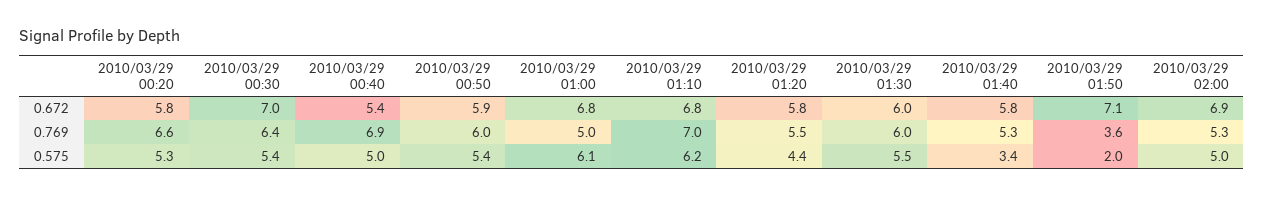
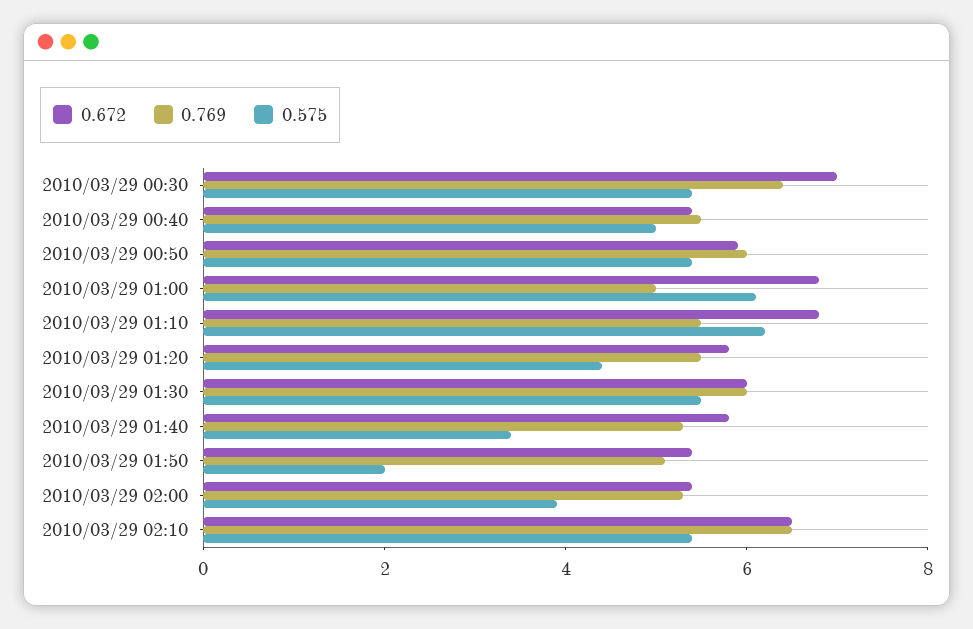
0.672, 2010/03/29 00:20: 5.8 -> none
0.672, 2010/03/29 01:50: 7.1 -> 5.5
0.672, 2010/03/29 02:00: 6.9 -> 5.5
0.769, 2010/03/29 00:20: 6.6 -> none
0.769, 2010/03/29 00:40: 6.9 -> 5.5
0.769, 2010/03/29 01:10: 7 -> 5.5
0.769, 2010/03/29 01:50: 3.6 -> 5
0.575, 2010/03/29 00:20: 5.3 -> none
0.575, 2010/03/29 02:00: 5 -> 4
0.672, 2010/03/29 02:10: none -> 6.5
0.769, 2010/03/29 02:10: none -> 6.5
0.575, 2010/03/29 02:10: none -> 5.5

